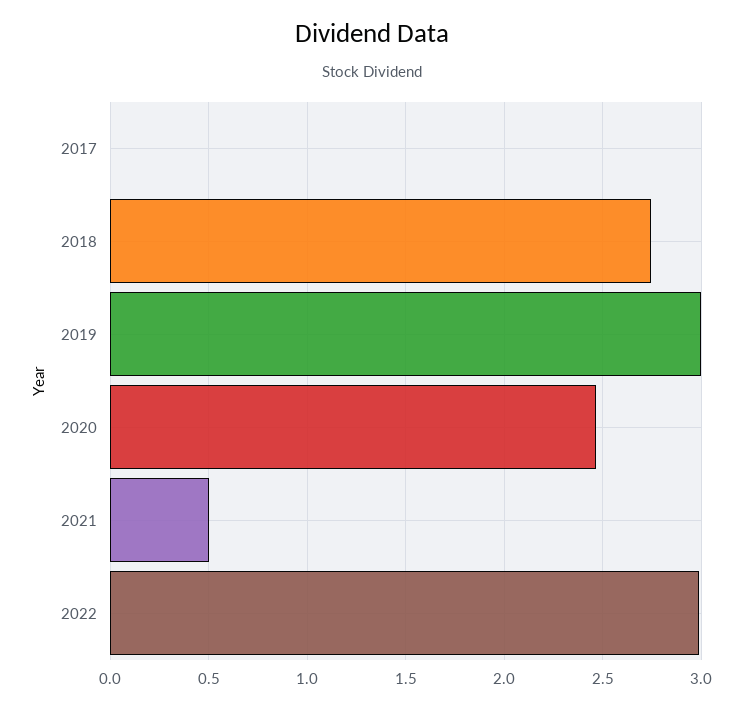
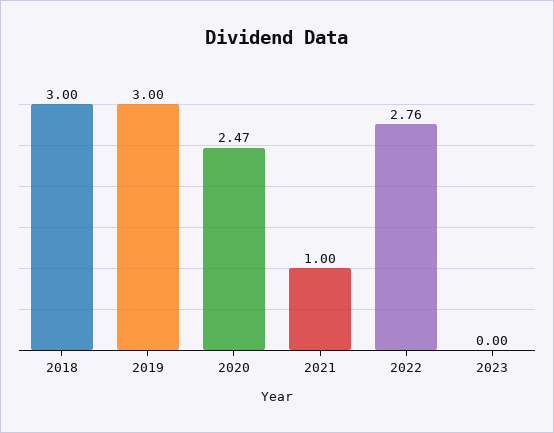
2017: 0 -> none
2018: 2.75 -> 3
2021: 0.5 -> 1
2022: 3 -> 2.76
2023: none -> 0

